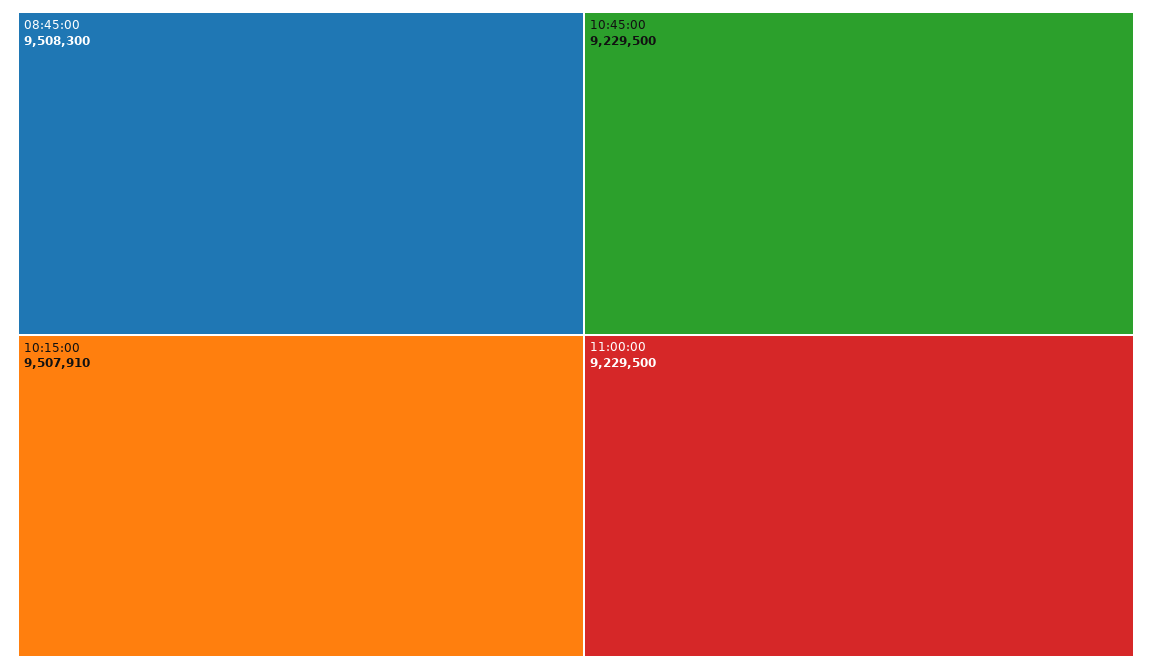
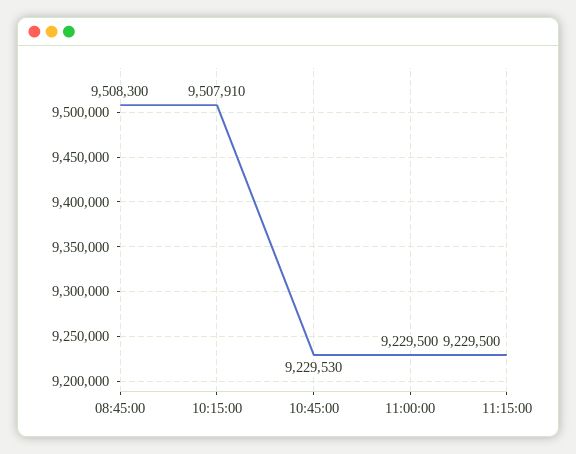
10:45:00: 9229500 -> 9229530
11:15:00: none -> 9229500

